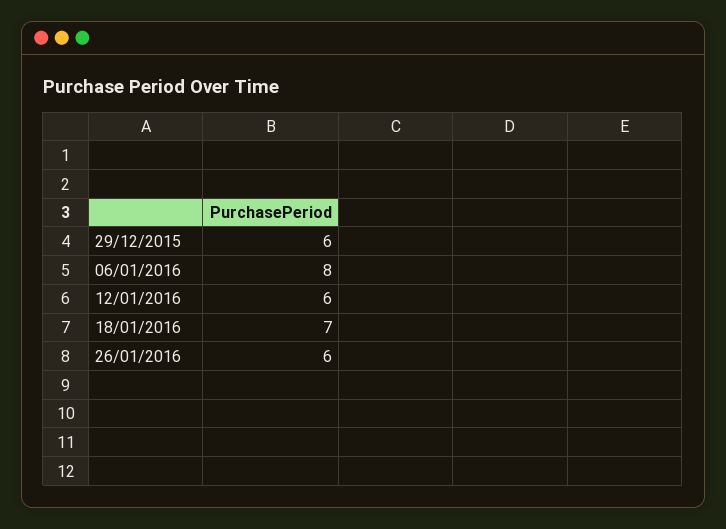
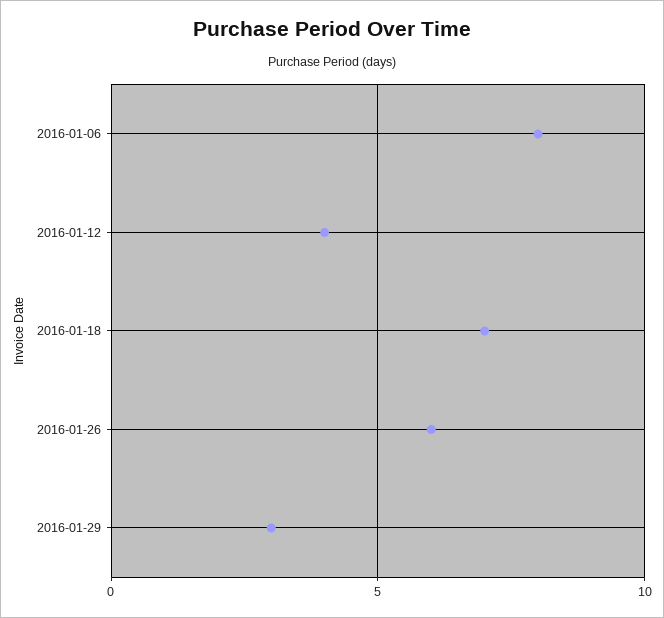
29/12/2015: 6 -> none
12/01/2016: 6 -> 4
2016-01-29: none -> 3

